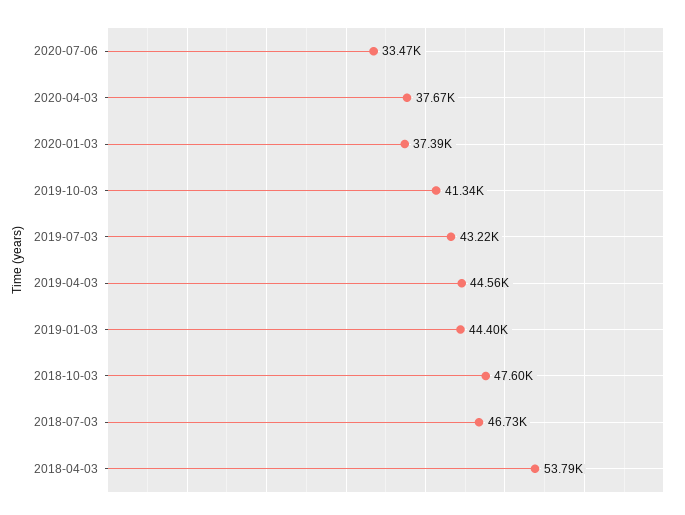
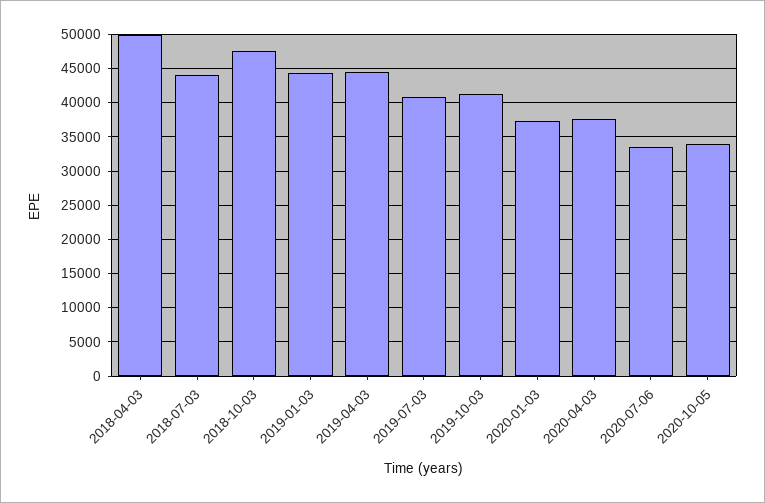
2019-07-03: 43220 -> 41000
2018-07-03: 46730 -> 44000
2018-04-03: 53790 -> 50000
2020-10-05: none -> 34000

